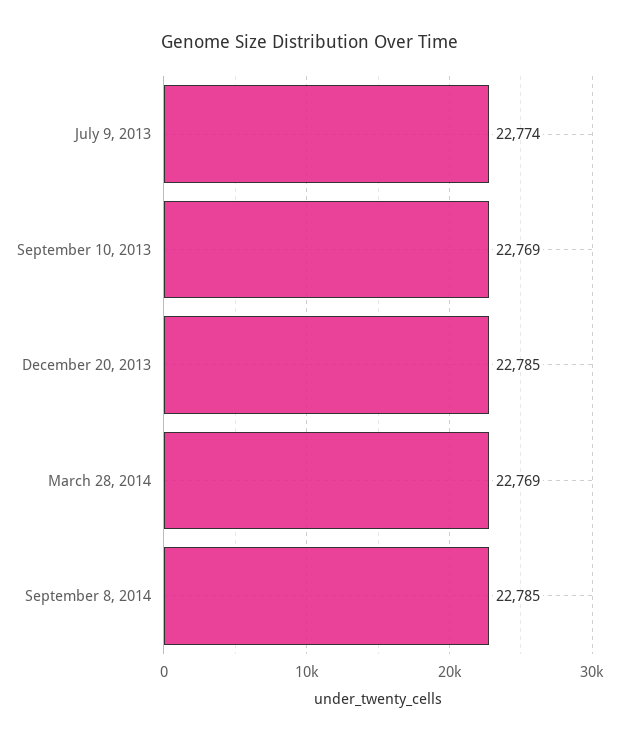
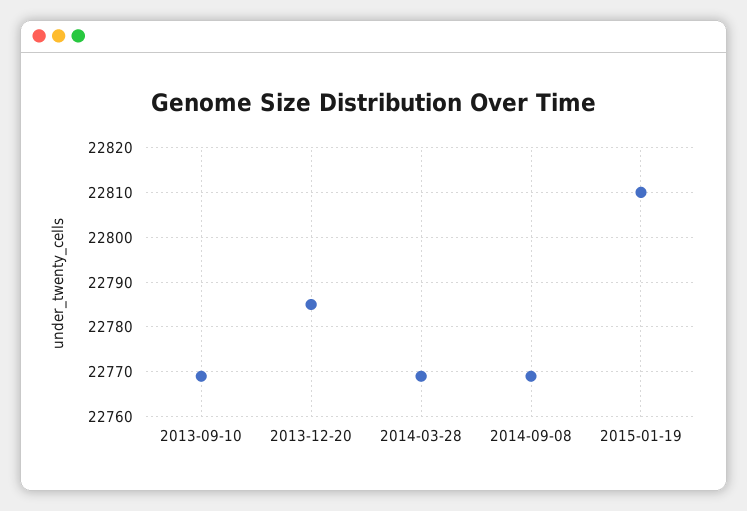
July 9, 2013: 22774 -> none
September 8, 2014: 22785 -> 22770
2015-01-19: none -> 22810

